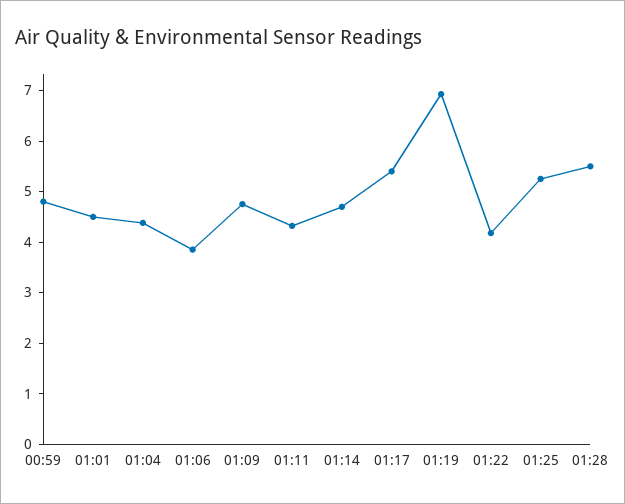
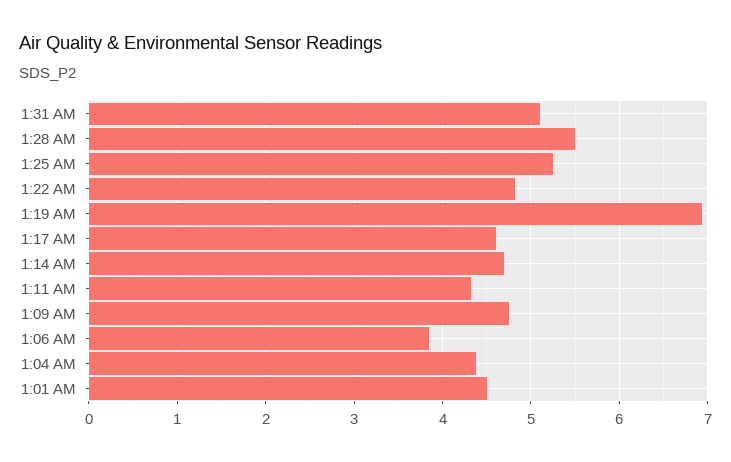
00:59: 4.8 -> none
01:17: 5.4 -> 4.6
01:22: 4.2 -> 4.8
1:31 AM: none -> 5.1

